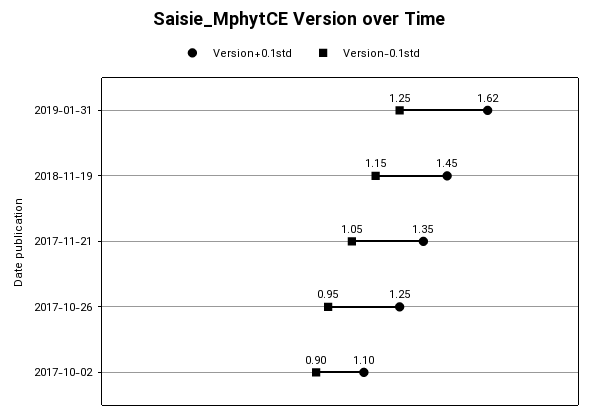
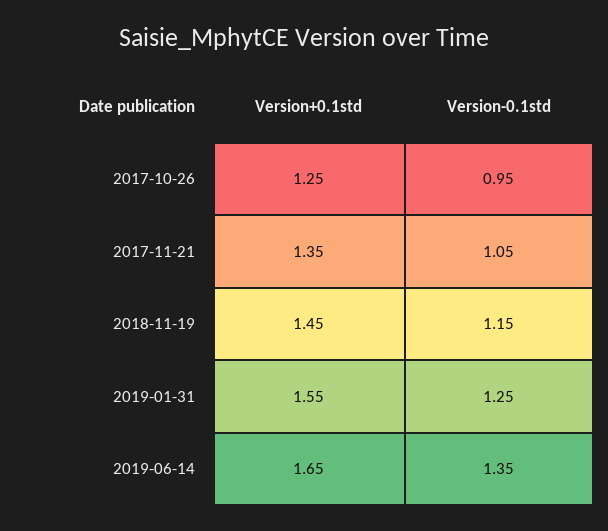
Version+0.1std, 2019-01-31: 1.62 -> 1.55
Version+0.1std, 2017-10-02: 1.1 -> none
Version-0.1std, 2017-10-02: 0.9 -> none
Version+0.1std, 2019-06-14: none -> 1.65
Version-0.1std, 2019-06-14: none -> 1.35

